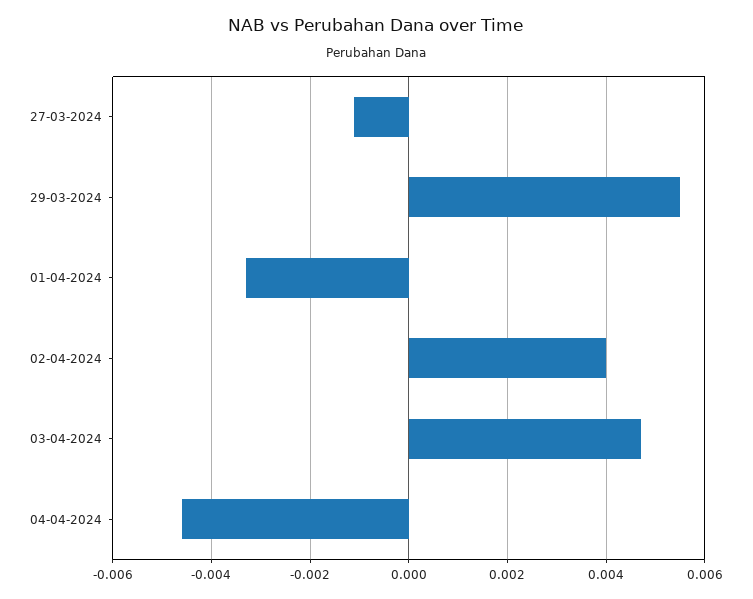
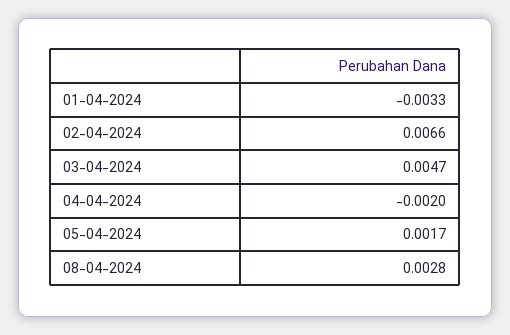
27-03-2024: -0.001 -> none
29-03-2024: 0.0055 -> none
02-04-2024: 0.004 -> 0.0066
04-04-2024: -0.0045 -> -0.002
05-04-2024: none -> 0.0017
08-04-2024: none -> 0.0028

